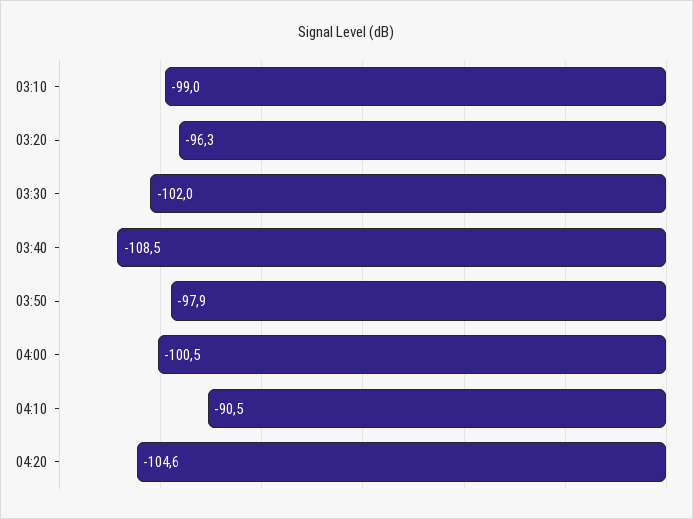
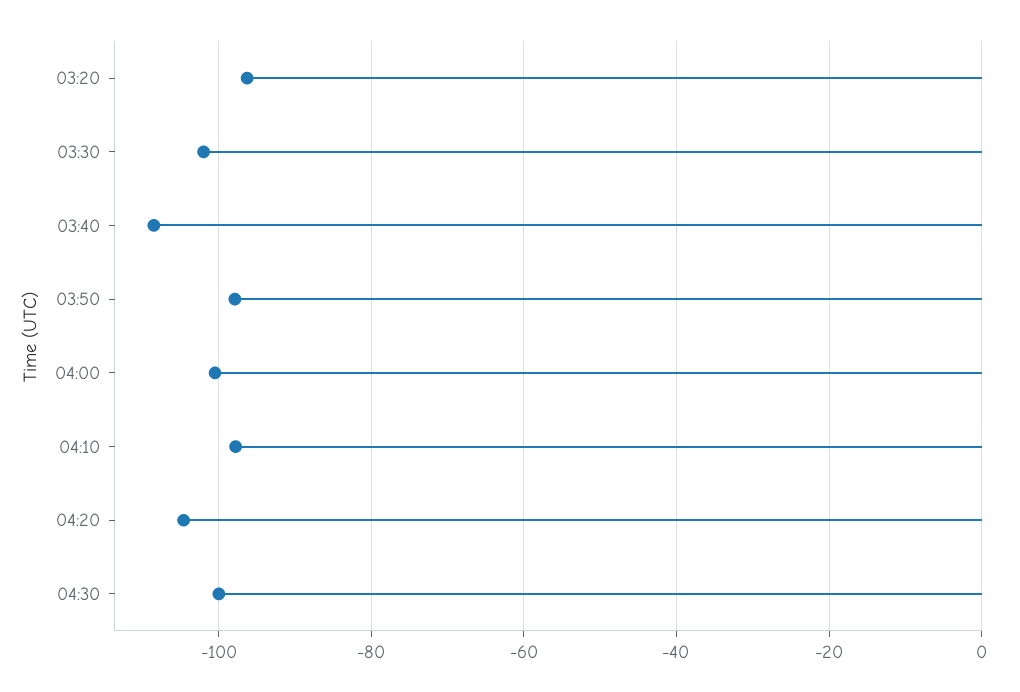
03:10: -99 -> none
04:10: -90.5 -> -98
04:30: none -> -100

